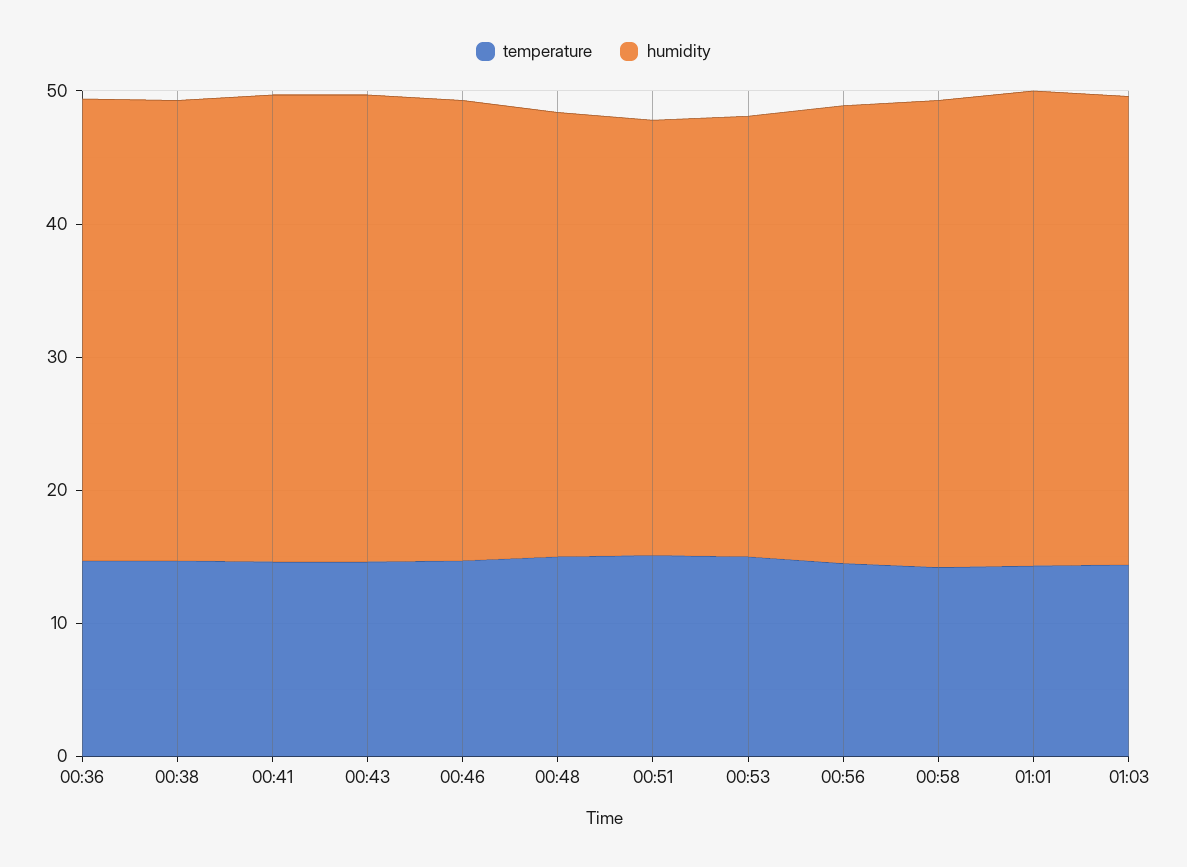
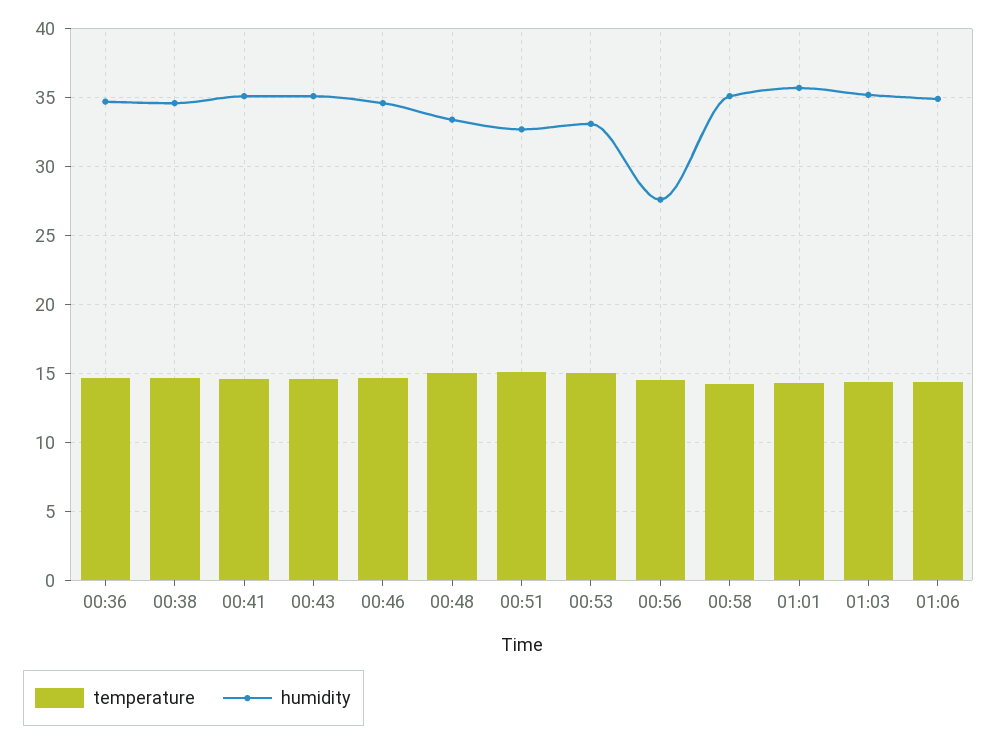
humidity, 00:56: 34 -> 27.5
temperature, 01:06: none -> 14.5
humidity, 01:06: none -> 35

